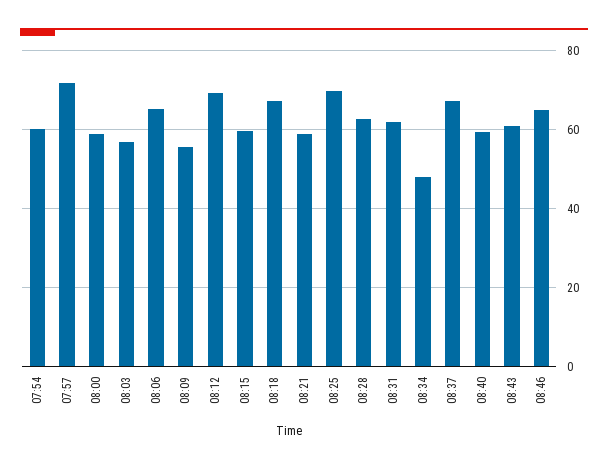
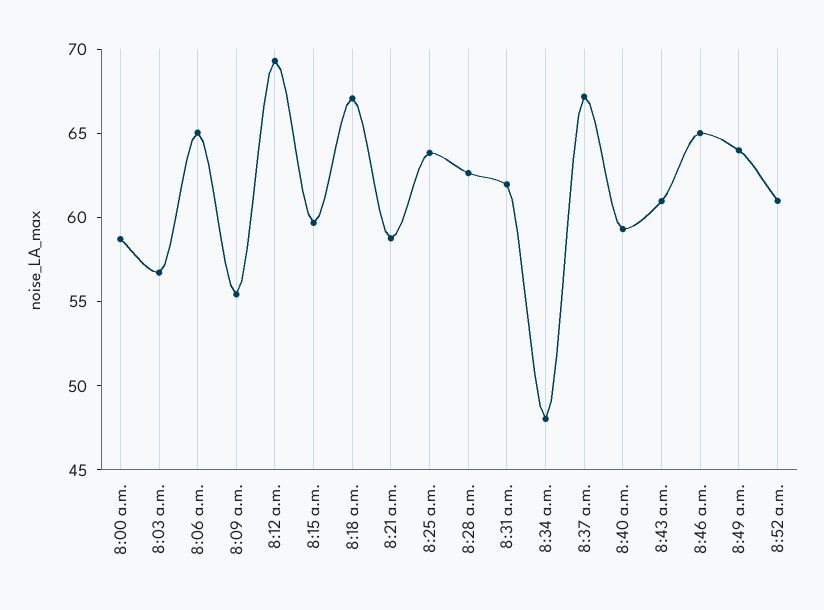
07:54: 60 -> none
07:57: 72 -> none
08:25: 70 -> 64
8:49 a.m.: none -> 64
8:52 a.m.: none -> 61

